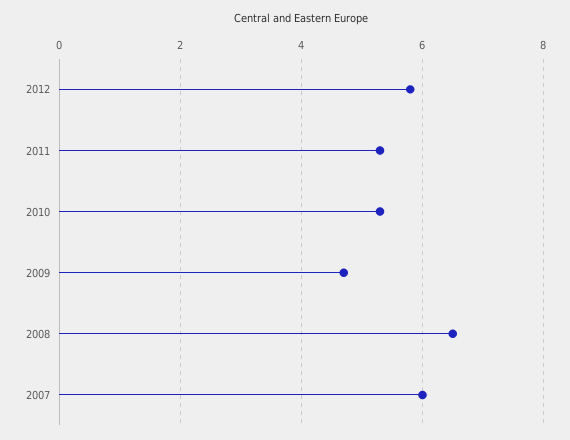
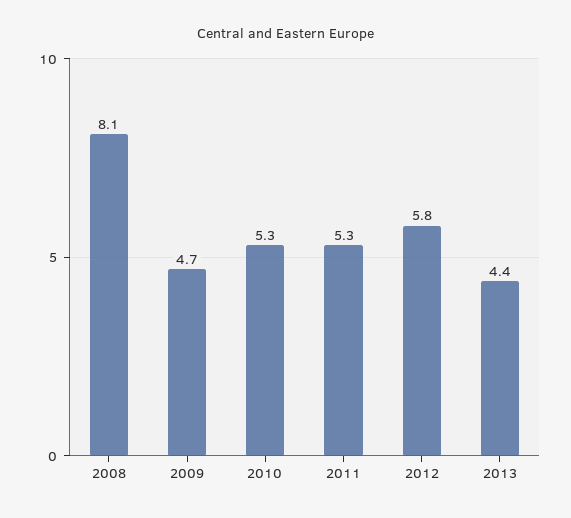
2008: 6.5 -> 8.1
2007: 6 -> none
2013: none -> 4.4

